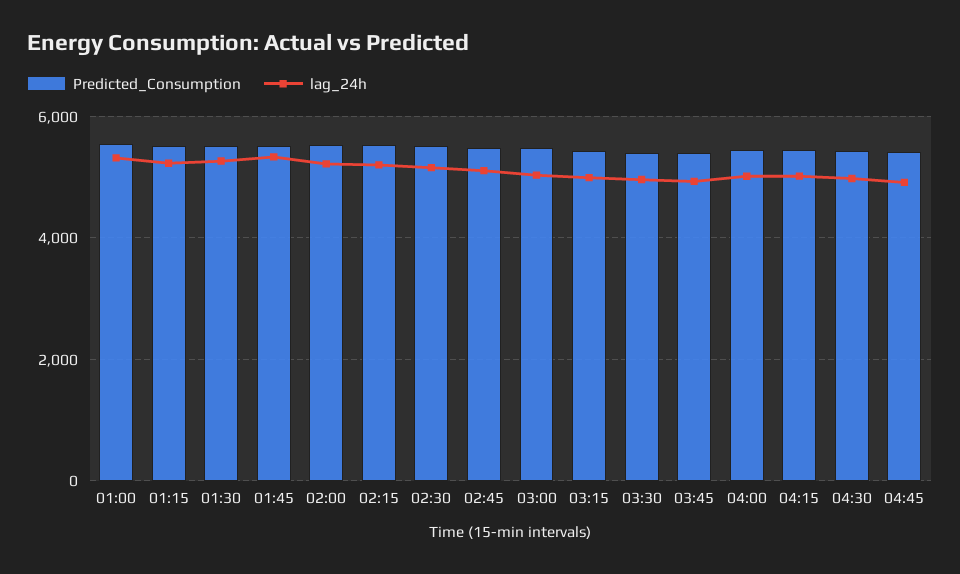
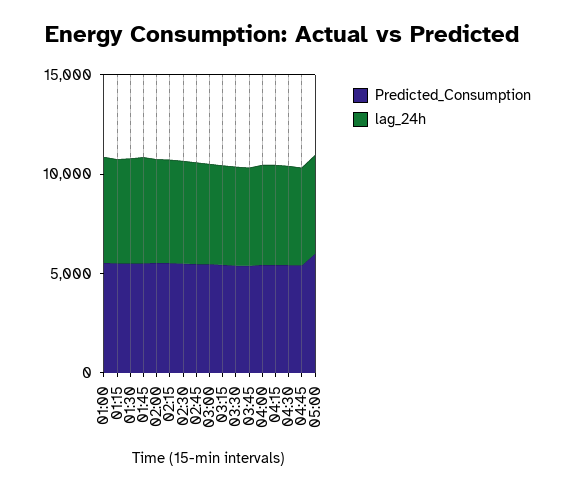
Predicted_Consumption, 05:00: none -> 6000
lag_24h, 05:00: none -> 5000

